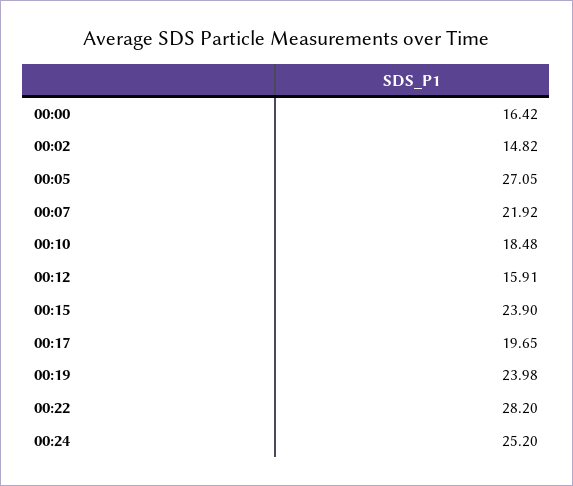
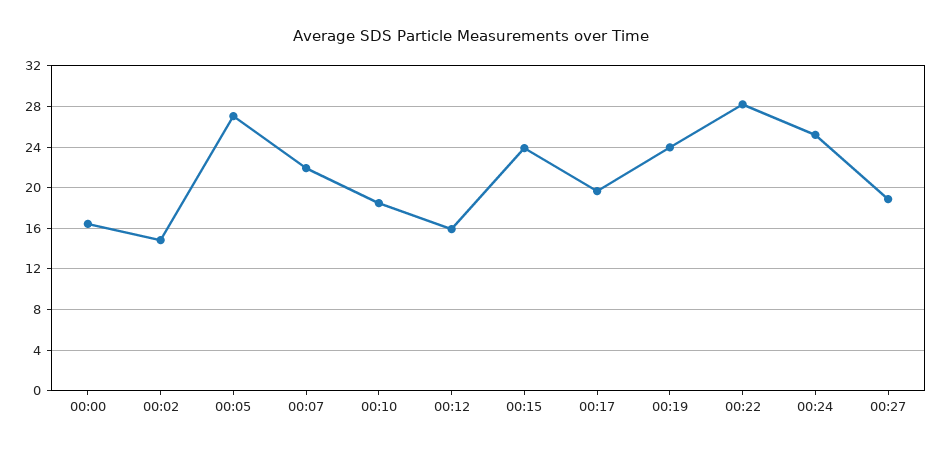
00:27: none -> 19

